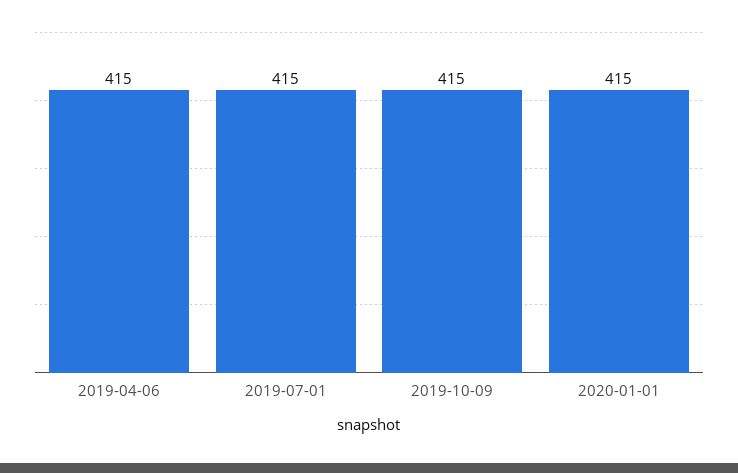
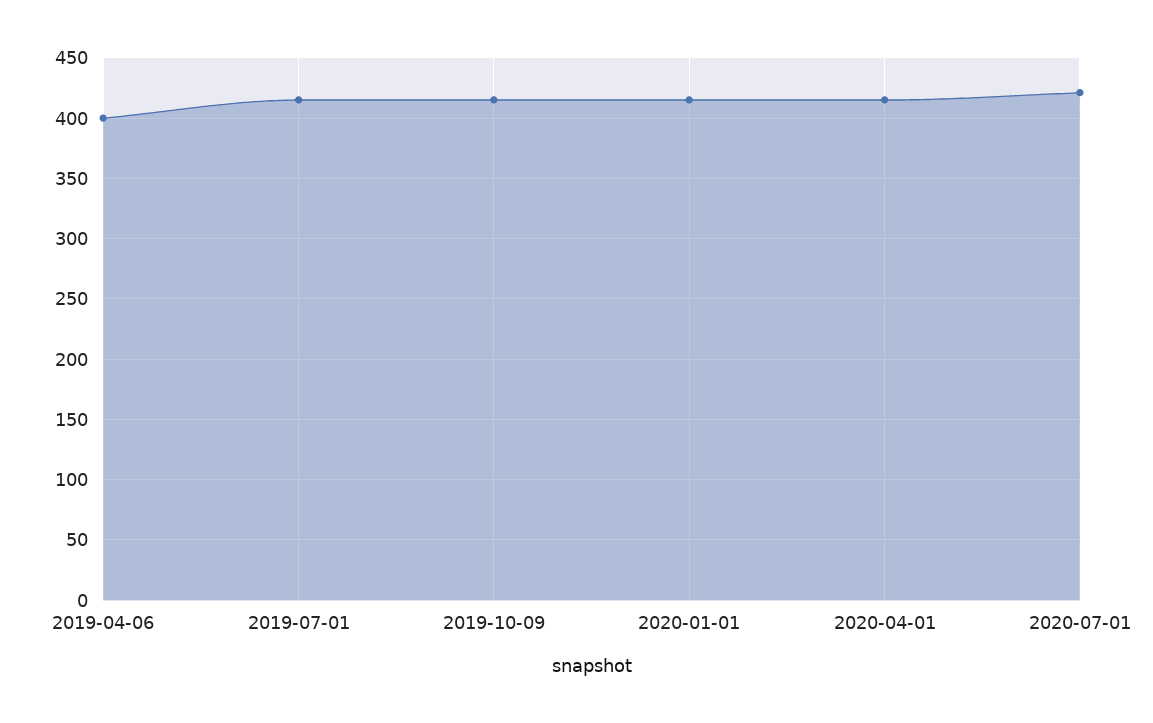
2019-04-06: 415 -> 400
2020-04-01: none -> 415
2020-07-01: none -> 420

